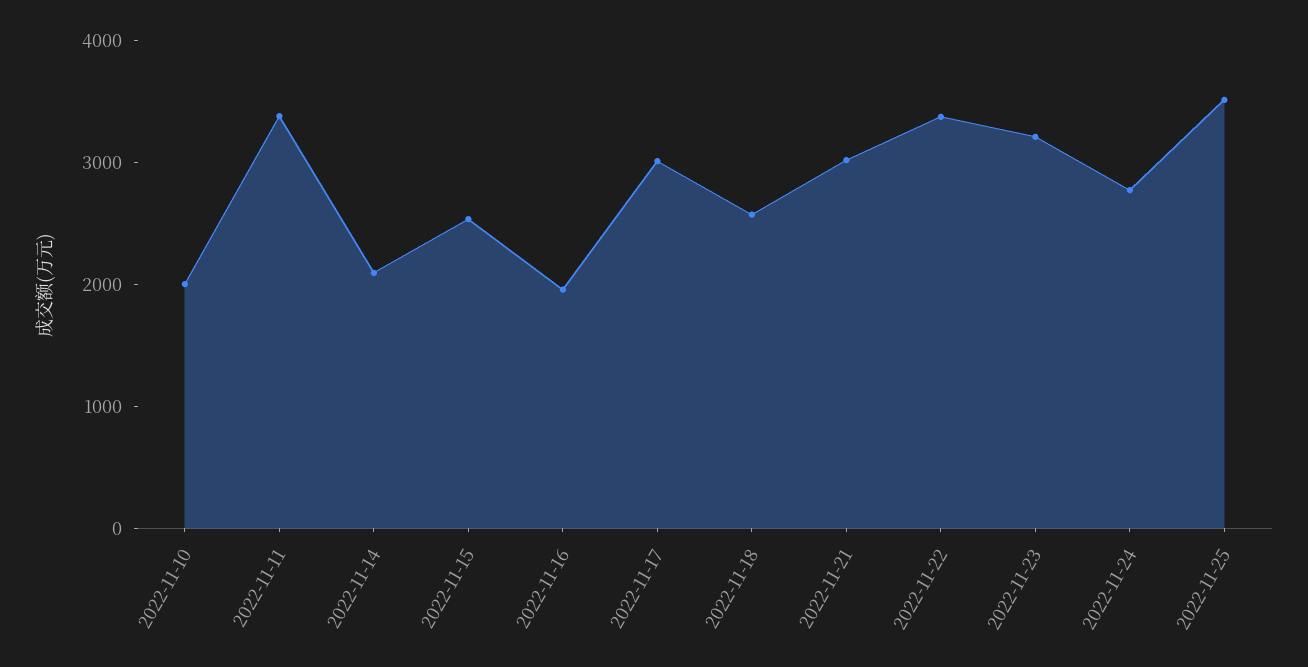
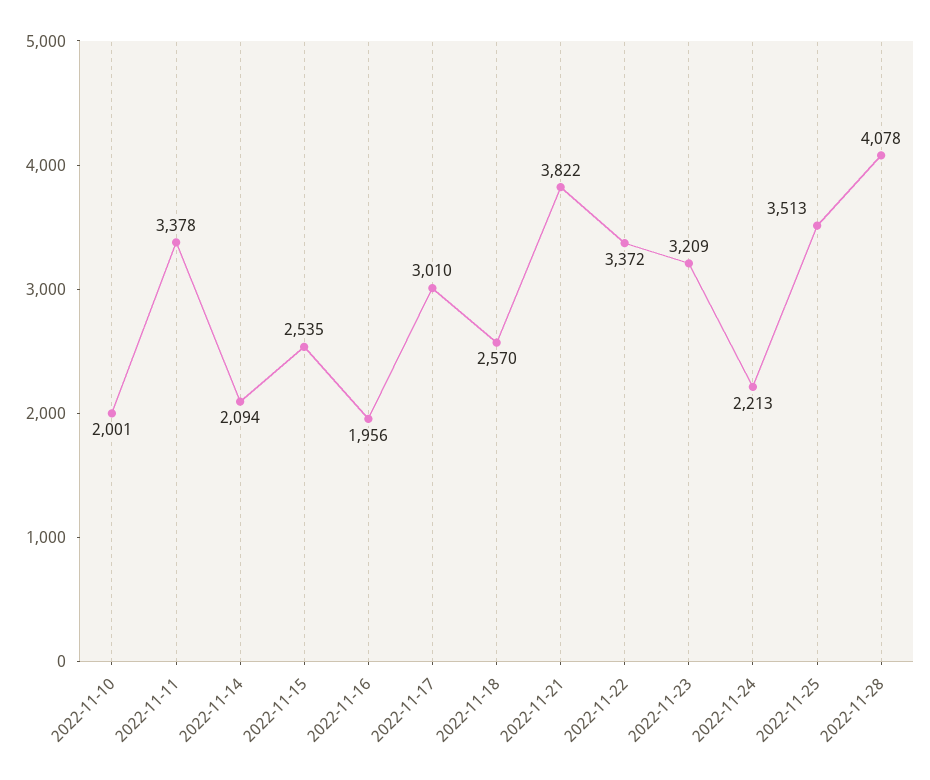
2022-11-21: 3000 -> 3822
2022-11-24: 2800 -> 2213
2022-11-28: none -> 4078

